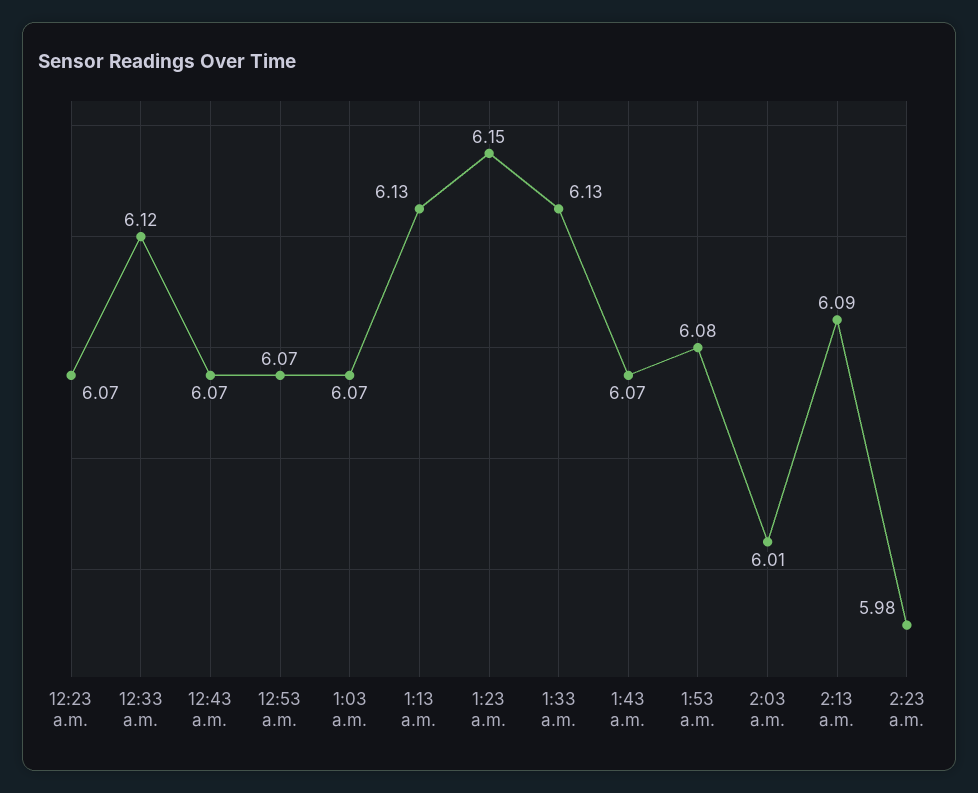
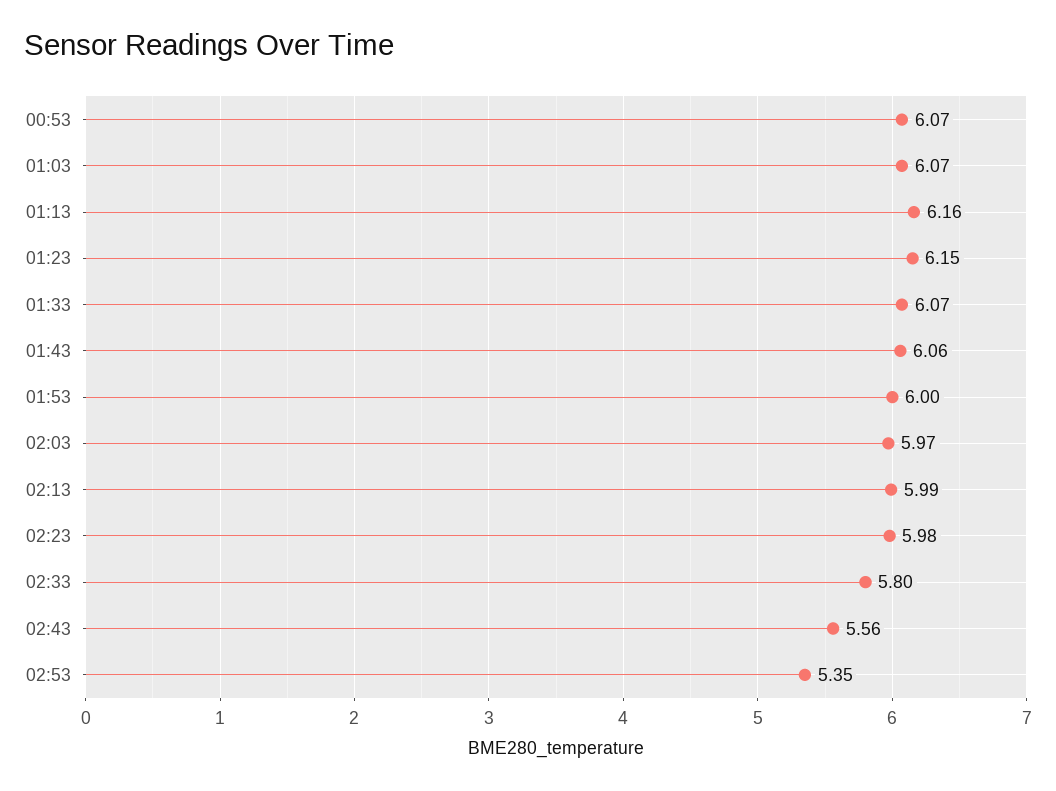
12:23 a.m.: 6.07 -> none
12:33 a.m.: 6.12 -> none
12:43 a.m.: 6.07 -> none
1:13 a.m.: 6.13 -> 6.16
1:33 a.m.: 6.13 -> 6.07
1:43 a.m.: 6.07 -> 6.06
1:53 a.m.: 6.08 -> 6
2:03 a.m.: 6.01 -> 5.97
2:13 a.m.: 6.09 -> 5.99
02:33: none -> 5.8
02:43: none -> 5.56
02:53: none -> 5.35

